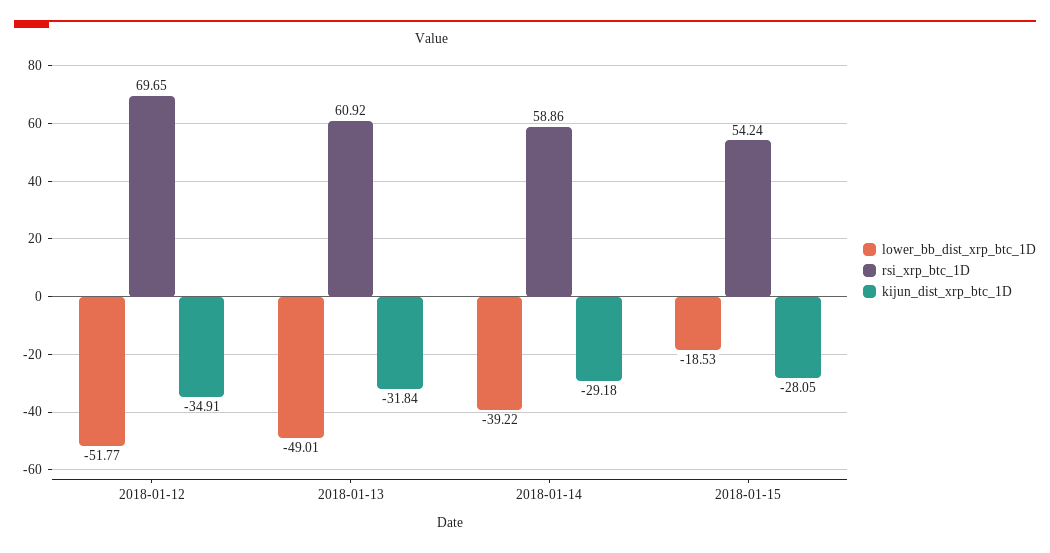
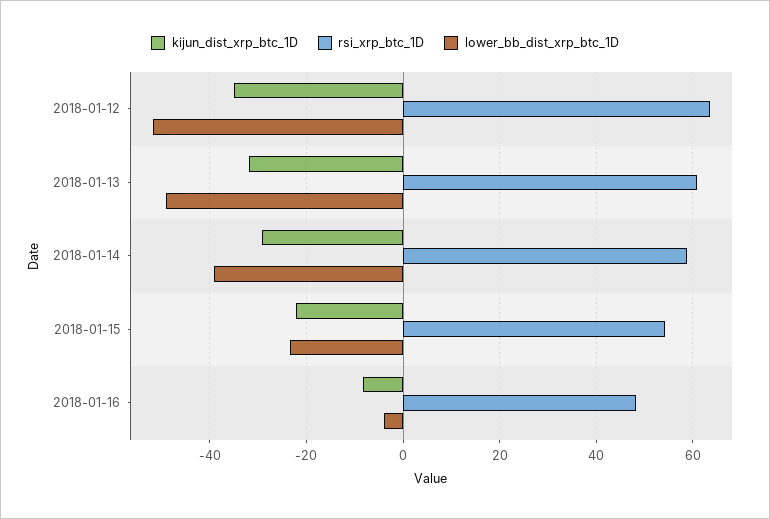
rsi_xrp_btc_1D, 2018-01-12: 69.65 -> 64
lower_bb_dist_xrp_btc_1D, 2018-01-15: -18.53 -> -24
kijun_dist_xrp_btc_1D, 2018-01-15: -28.05 -> -22
kijun_dist_xrp_btc_1D, 2018-01-16: none -> -8
rsi_xrp_btc_1D, 2018-01-16: none -> 48
lower_bb_dist_xrp_btc_1D, 2018-01-16: none -> -4

